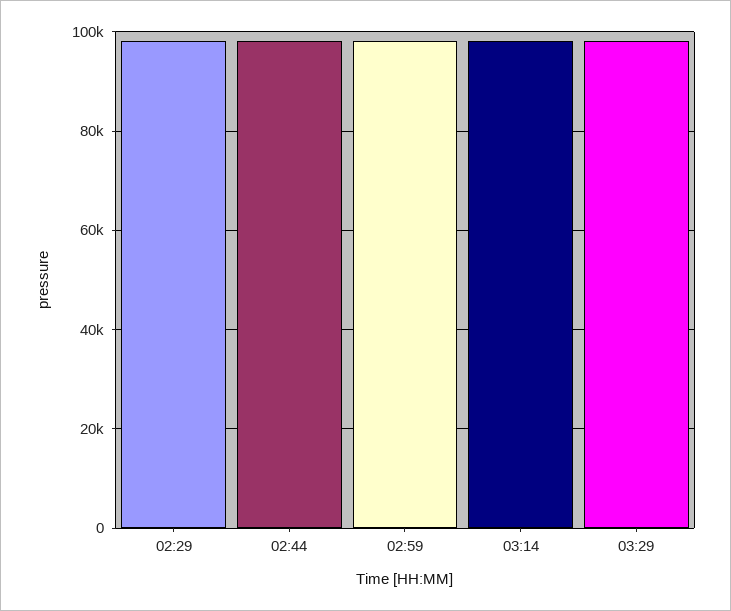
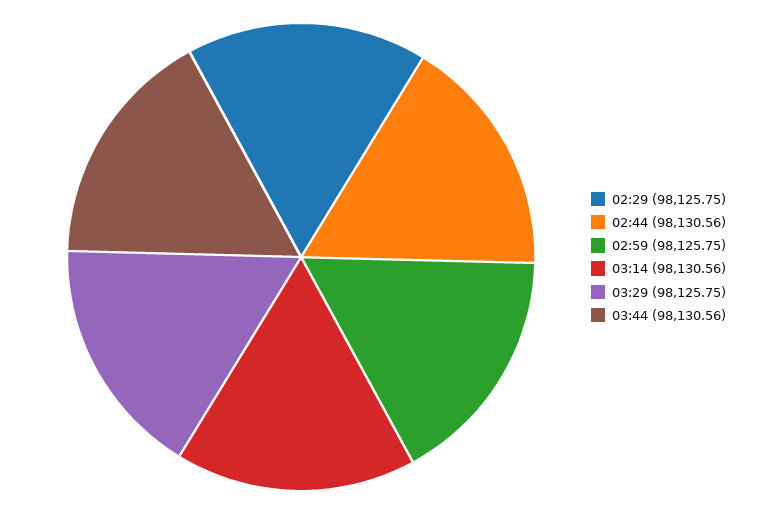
03:44: none -> 98130.56

